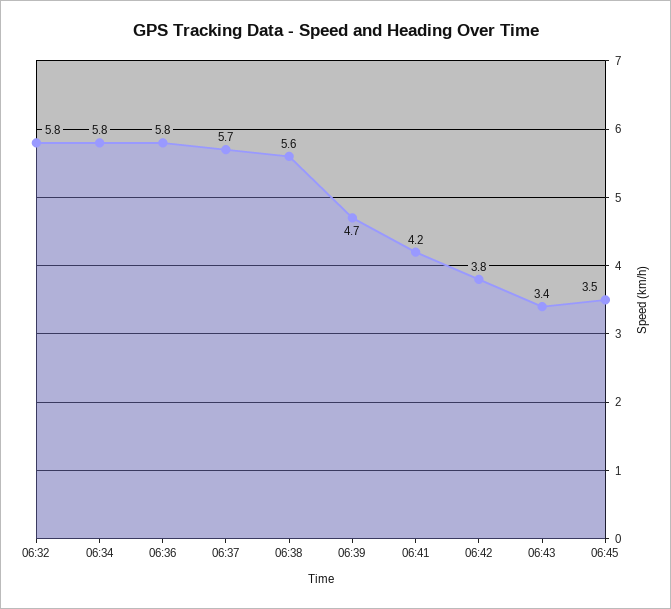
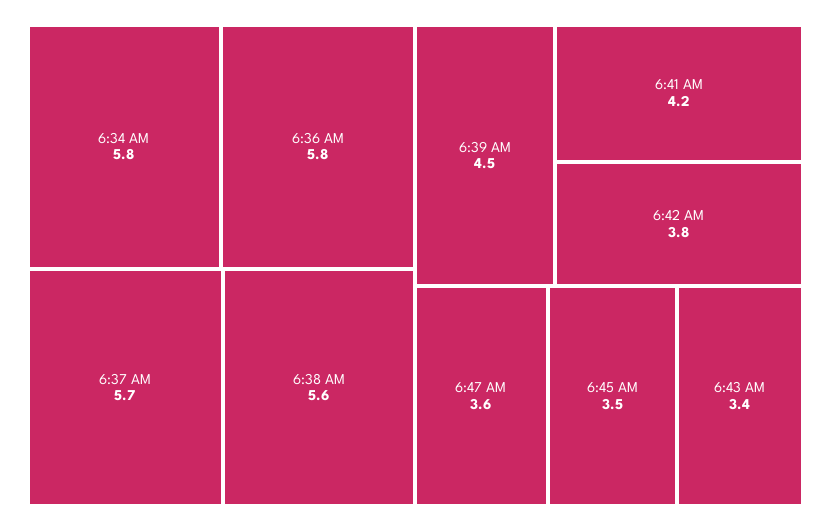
06:32: 5.8 -> none
06:39: 4.7 -> 4.5
6:47 AM: none -> 3.6

